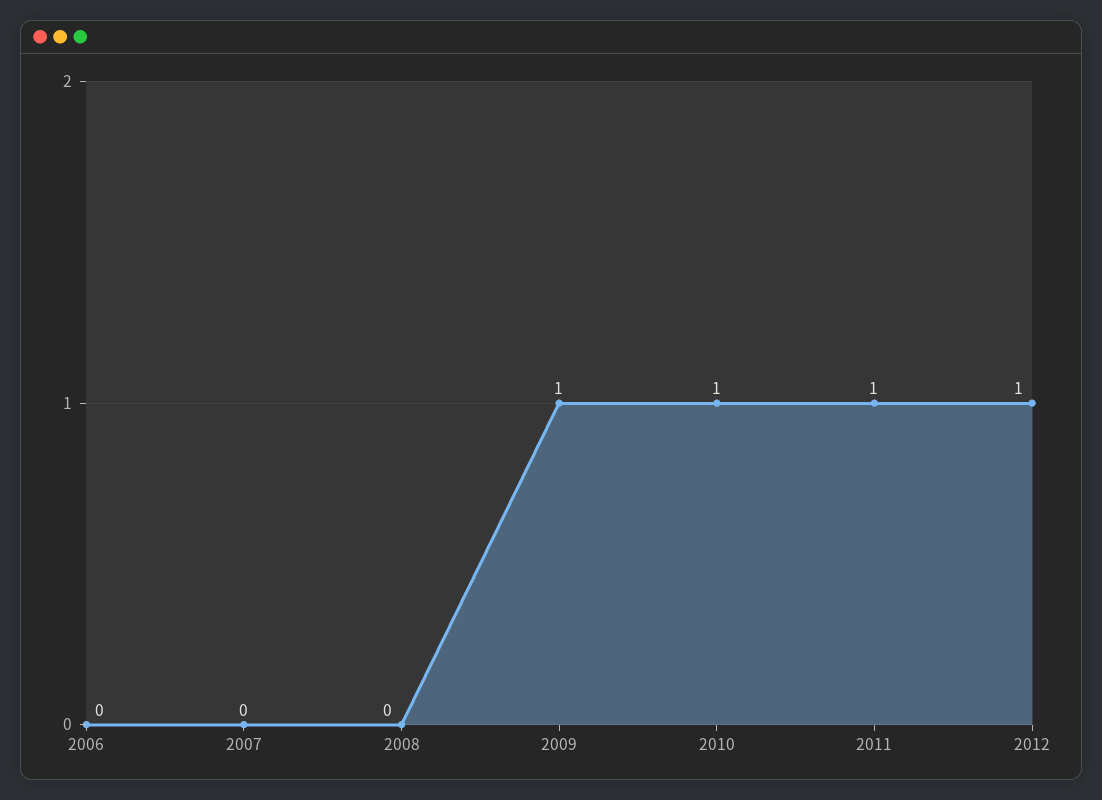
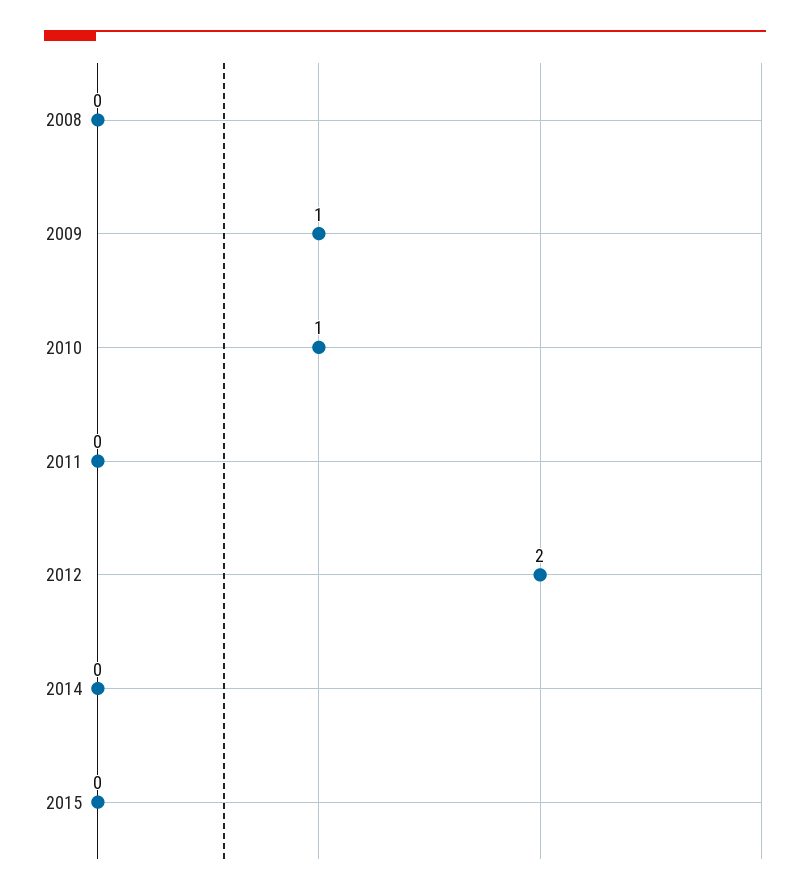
2006: 0 -> none
2007: 0 -> none
2011: 1 -> 0
2012: 1 -> 2
2014: none -> 0
2015: none -> 0

